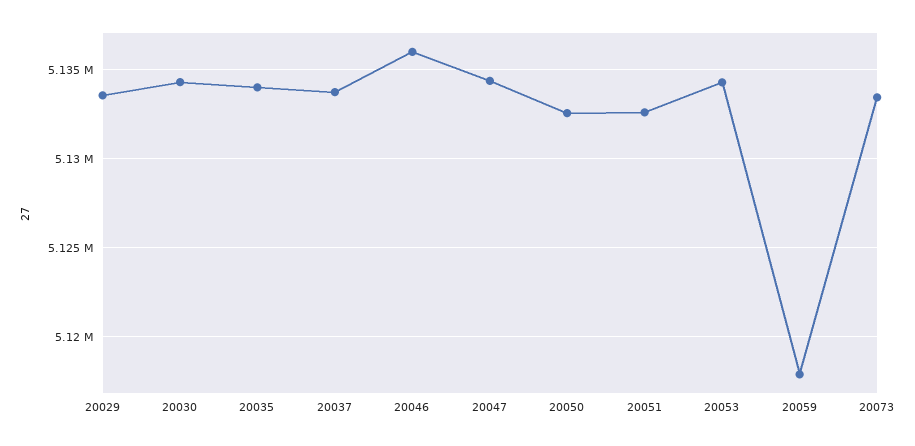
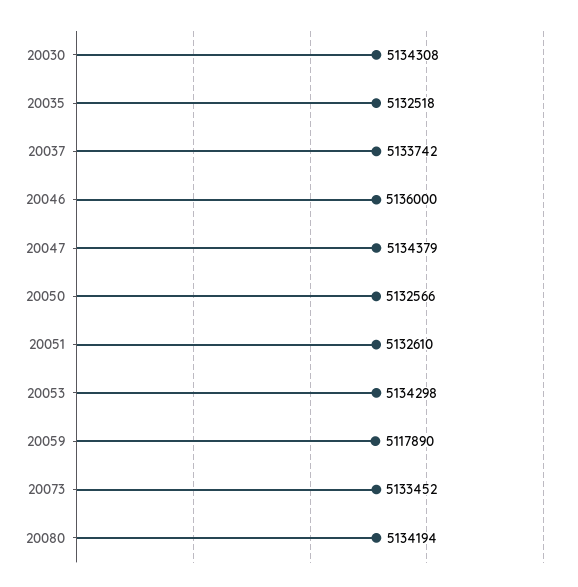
20029: 5133500 -> none
20035: 5134000 -> 5132518
20080: none -> 5134194

